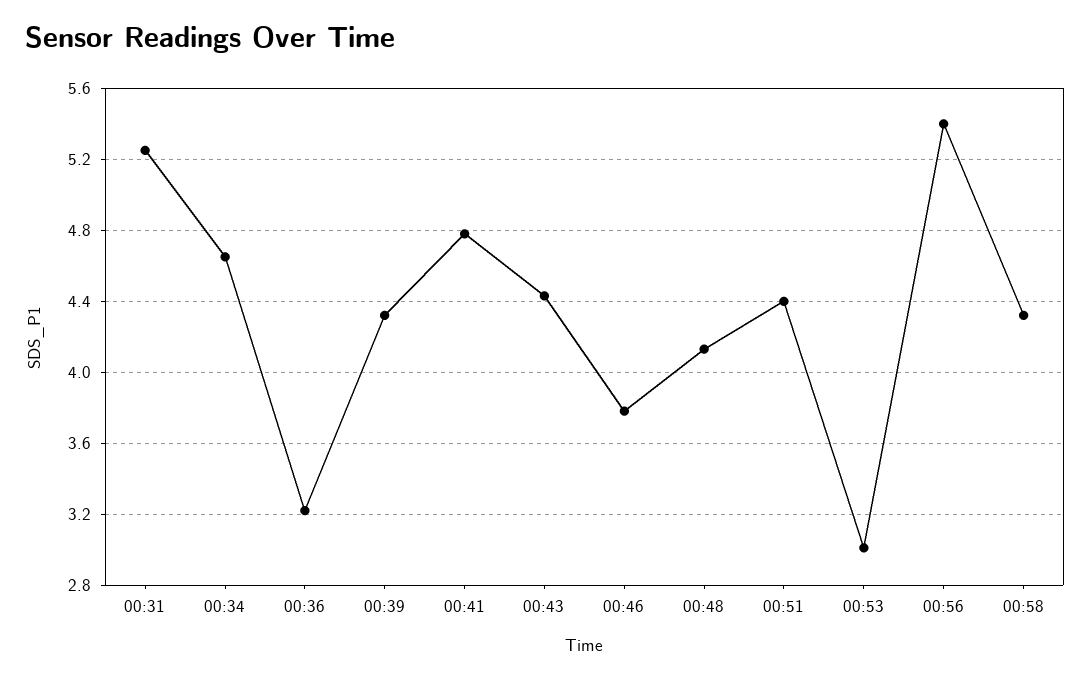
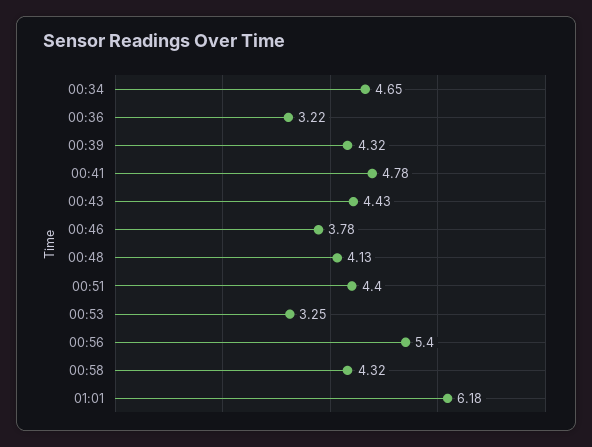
00:31: 5.25 -> none
00:53: 3 -> 3.25
01:01: none -> 6.18

